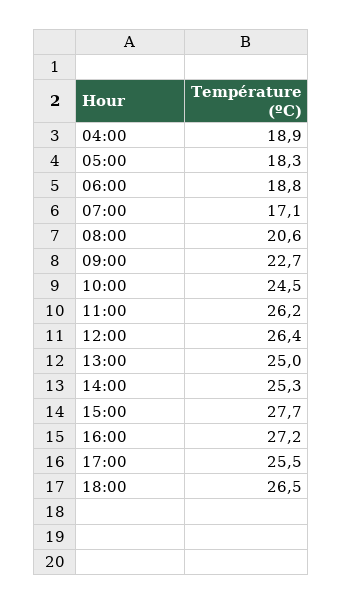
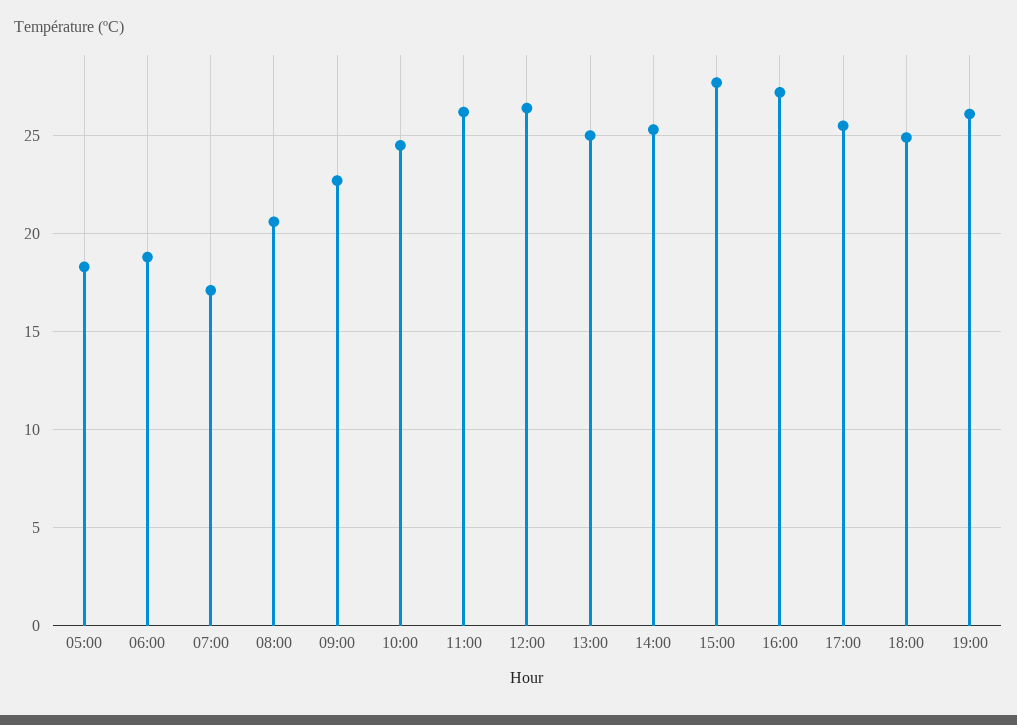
04:00: 18.9 -> none
18:00: 26.5 -> 25
19:00: none -> 26

